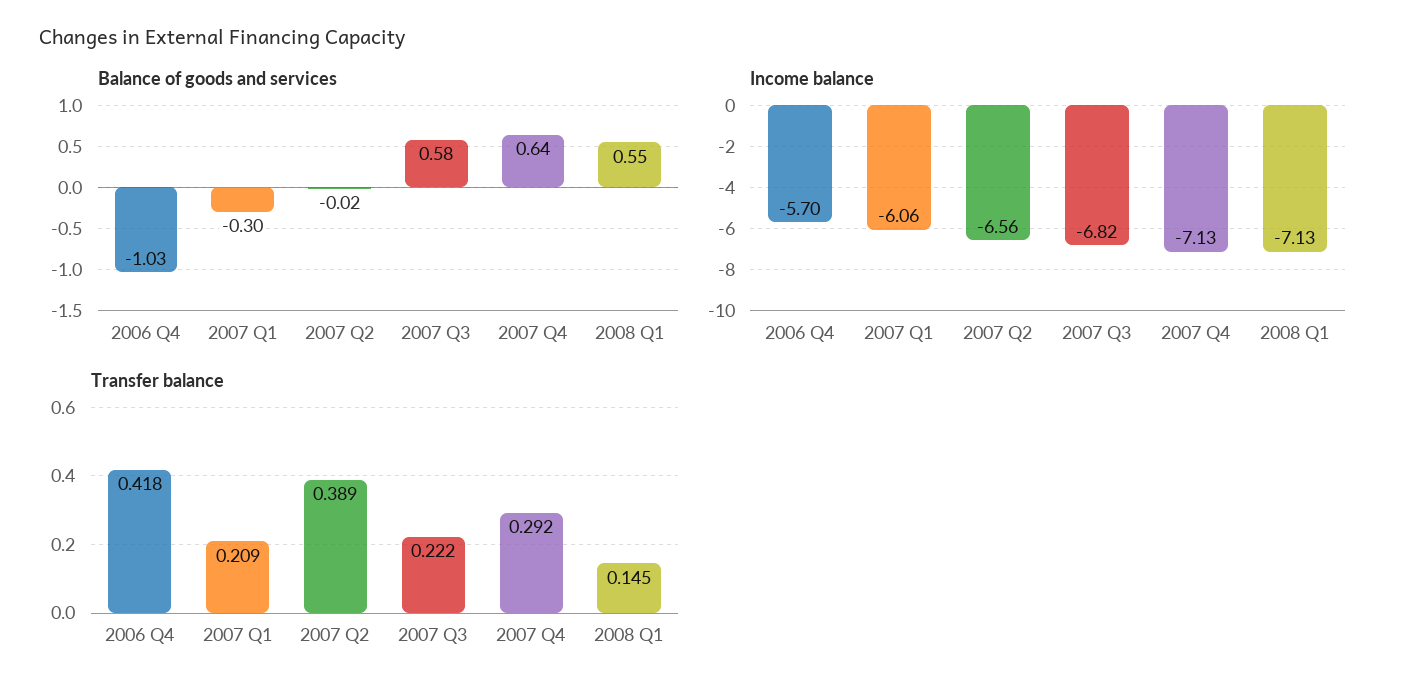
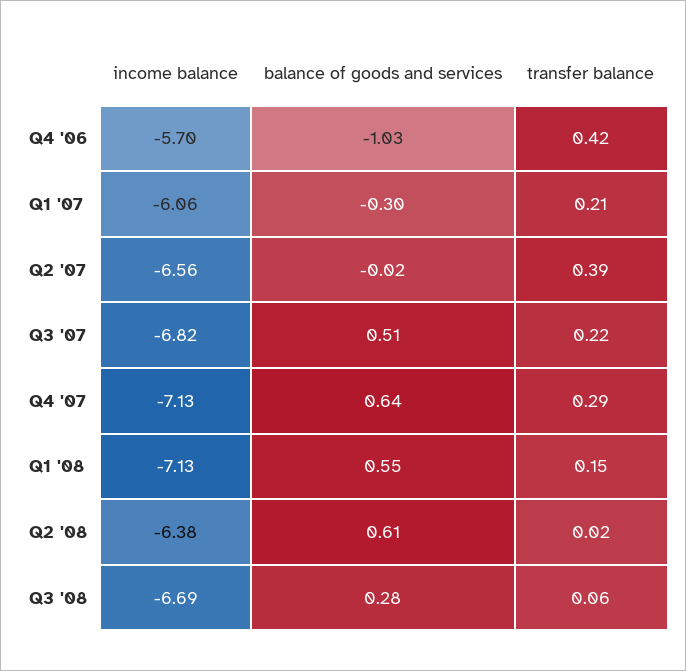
Balance of goods and services, 2007 Q3: 0.58 -> 0.51
Income balance, Q2 '08: none -> -6.38
Balance of goods and services, Q2 '08: none -> 0.61
Transfer balance, Q2 '08: none -> 0.02
Income balance, Q3 '08: none -> -6.69
Balance of goods and services, Q3 '08: none -> 0.28
Transfer balance, Q3 '08: none -> 0.06

